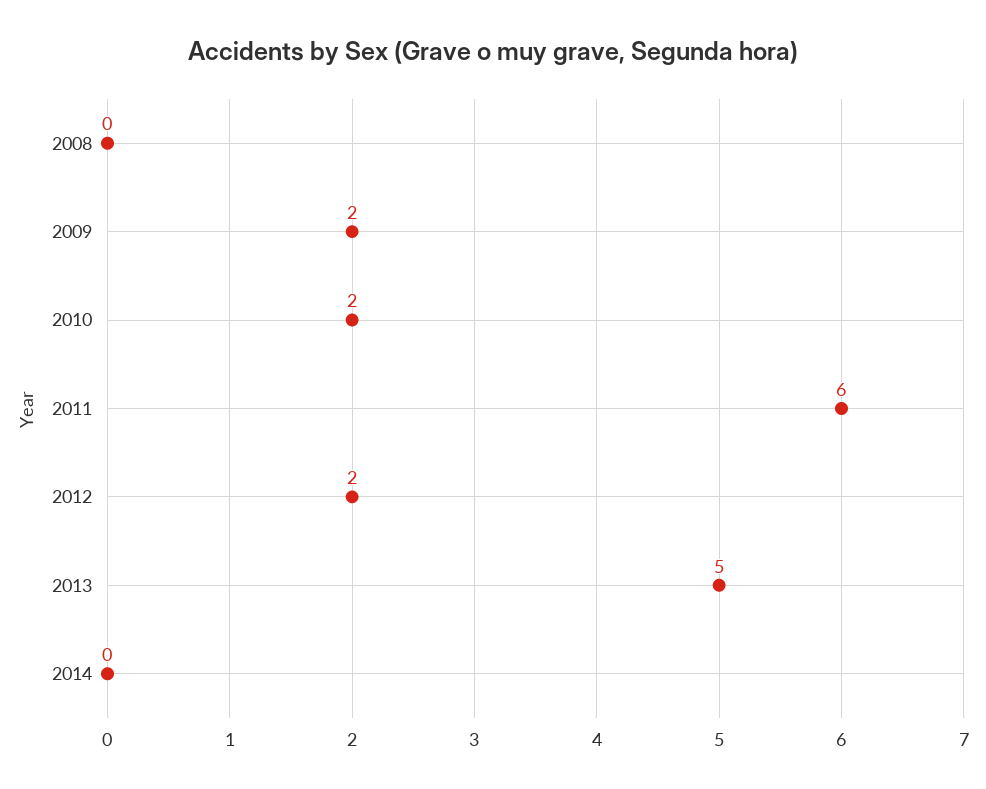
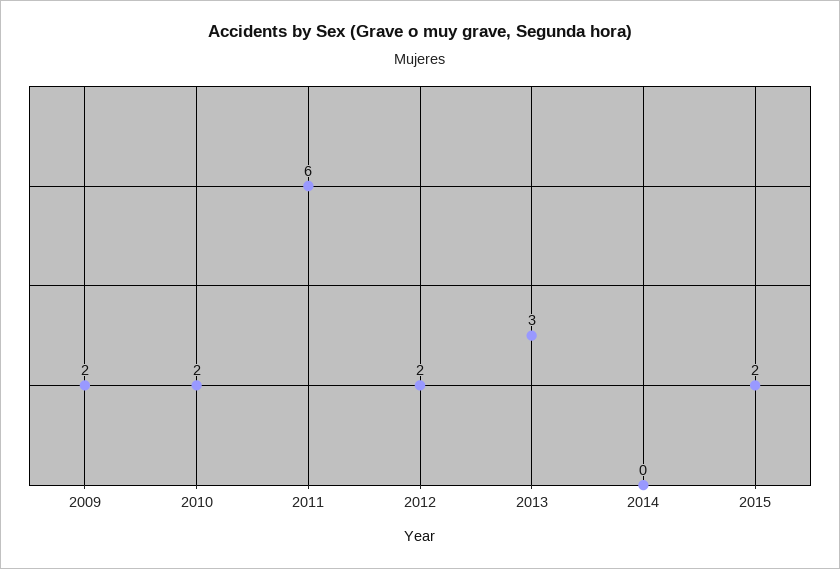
2008: 0 -> none
2013: 5 -> 3
2015: none -> 2

